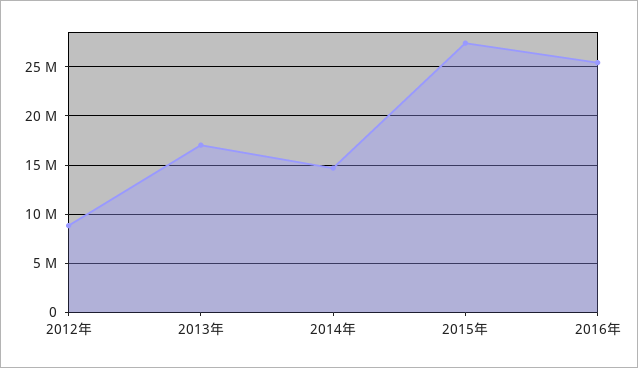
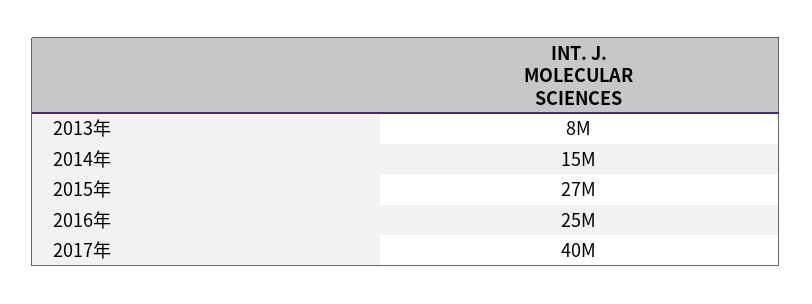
2012年: 9000000 -> none
2013年: 17000000 -> 8000000
2017年: none -> 40000000

